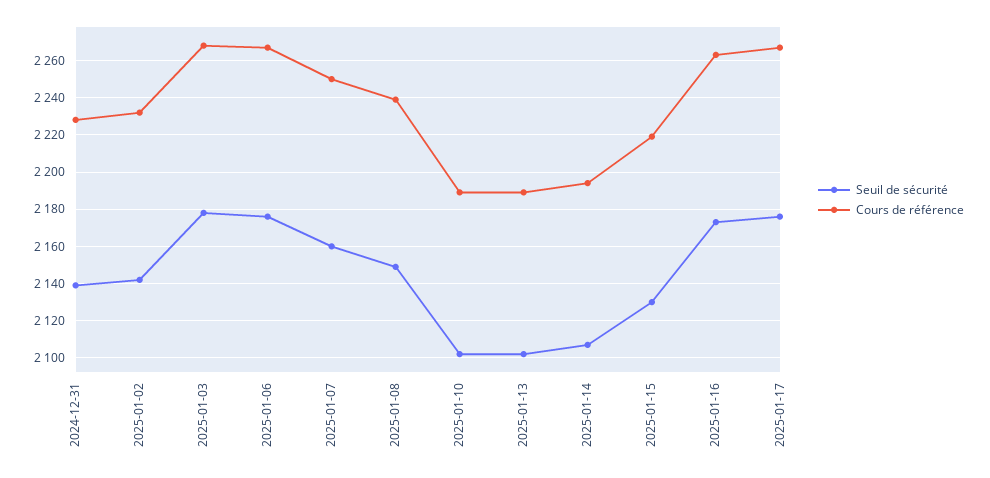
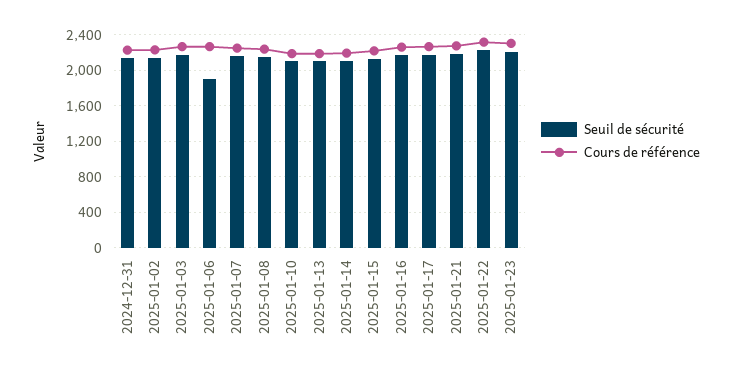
Seuil de sécurité, 2025-01-06: 2175 -> 1900
Seuil de sécurité, 2025-01-21: none -> 2200
Cours de référence, 2025-01-21: none -> 2300
Seuil de sécurité, 2025-01-22: none -> 2200
Cours de référence, 2025-01-22: none -> 2300
Seuil de sécurité, 2025-01-23: none -> 2200
Cours de référence, 2025-01-23: none -> 2300

